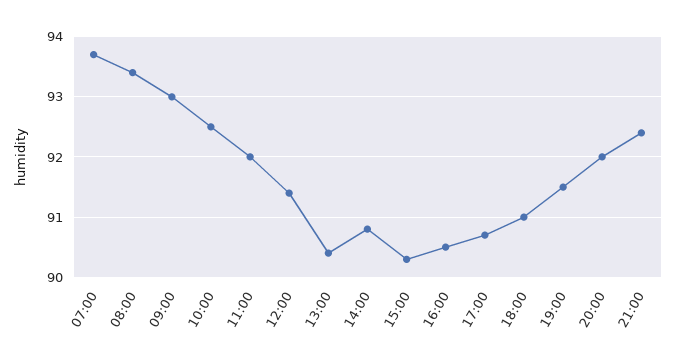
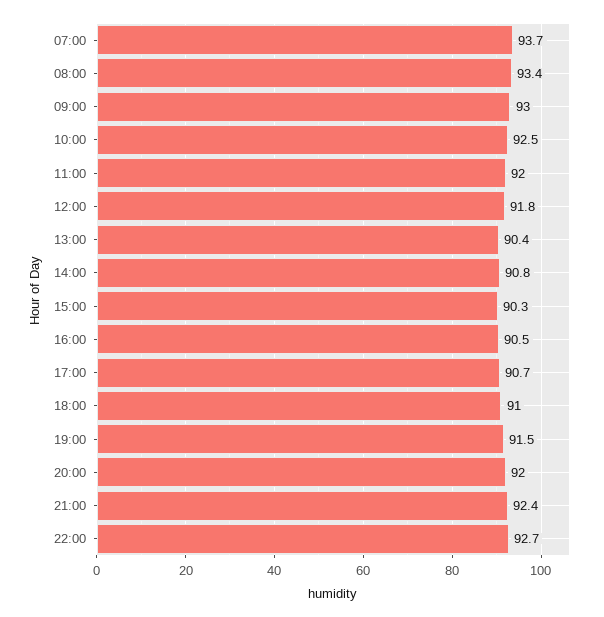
12:00: 91.4 -> 91.8
22:00: none -> 92.7

